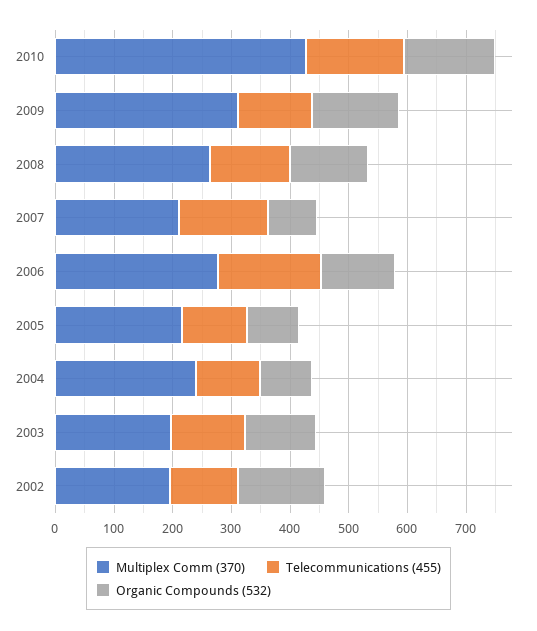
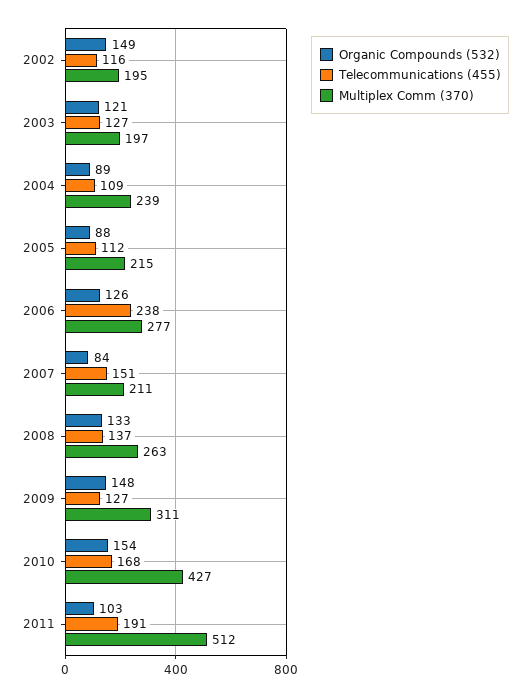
Telecommunications (455), 2006: 180 -> 238
Organic Compounds (532), 2011: none -> 103
Telecommunications (455), 2011: none -> 191
Multiplex Comm (370), 2011: none -> 512

